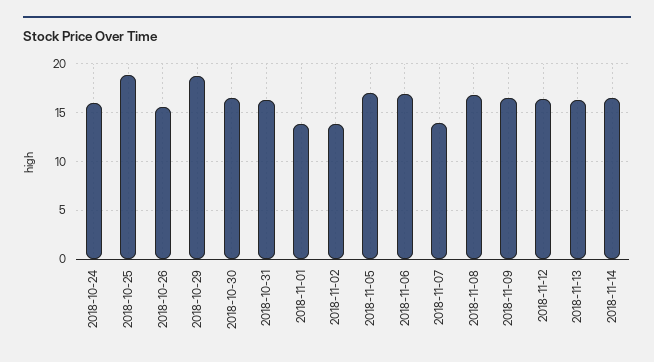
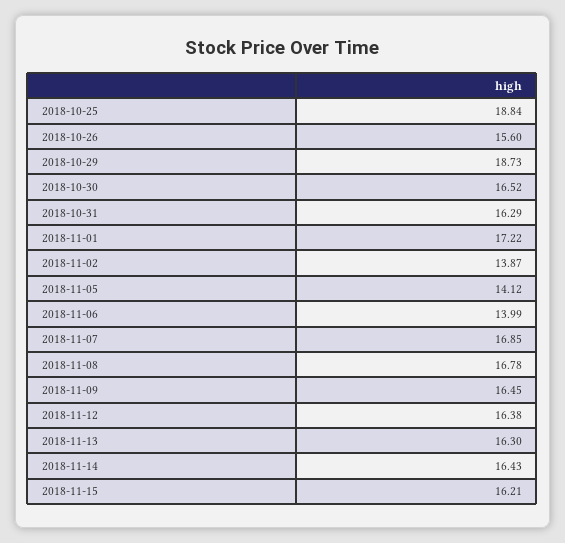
2018-10-24: 16 -> none
2018-11-01: 14 -> 17.22
2018-11-05: 17 -> 14.12
2018-11-06: 17 -> 13.99
2018-11-07: 14 -> 16.85
2018-11-15: none -> 16.21

